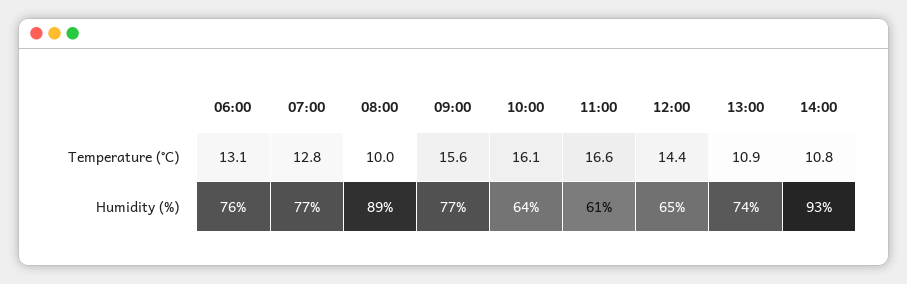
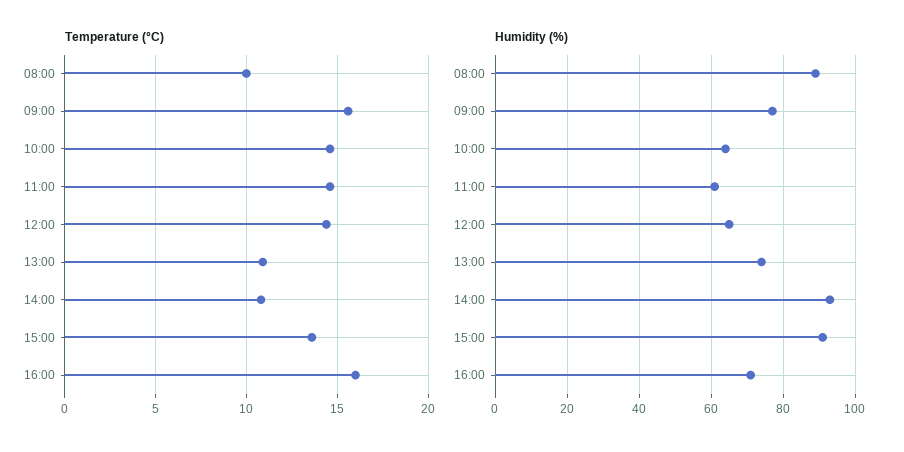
Temperature (°C), 06:00: 13.1 -> none
Temperature (°C), 07:00: 12.8 -> none
Temperature (°C), 10:00: 16.1 -> 14.5
Temperature (°C), 11:00: 16.6 -> 14.5
Humidity (%), 06:00: 76 -> none
Humidity (%), 07:00: 77 -> none
Temperature (°C), 15:00: none -> 13.5
Temperature (°C), 16:00: none -> 16
Humidity (%), 15:00: none -> 90
Humidity (%), 16:00: none -> 70

